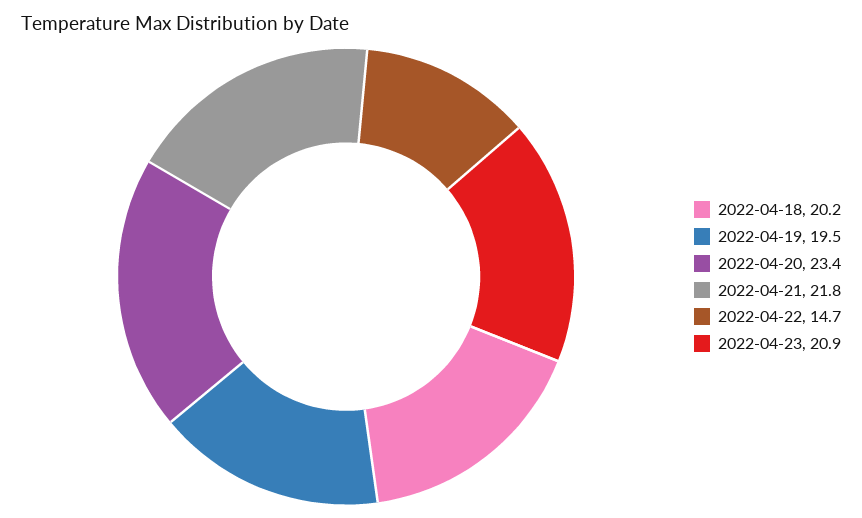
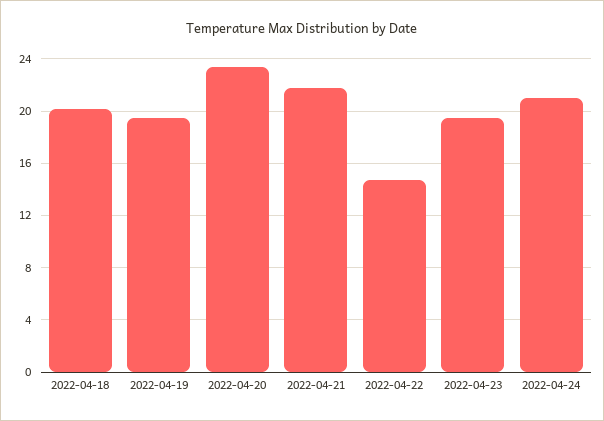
2022-04-23: 20.9 -> 19.5
2022-04-24: none -> 21

